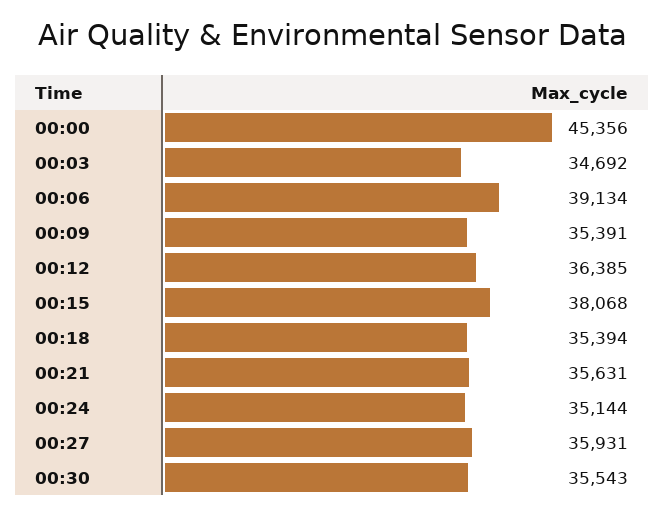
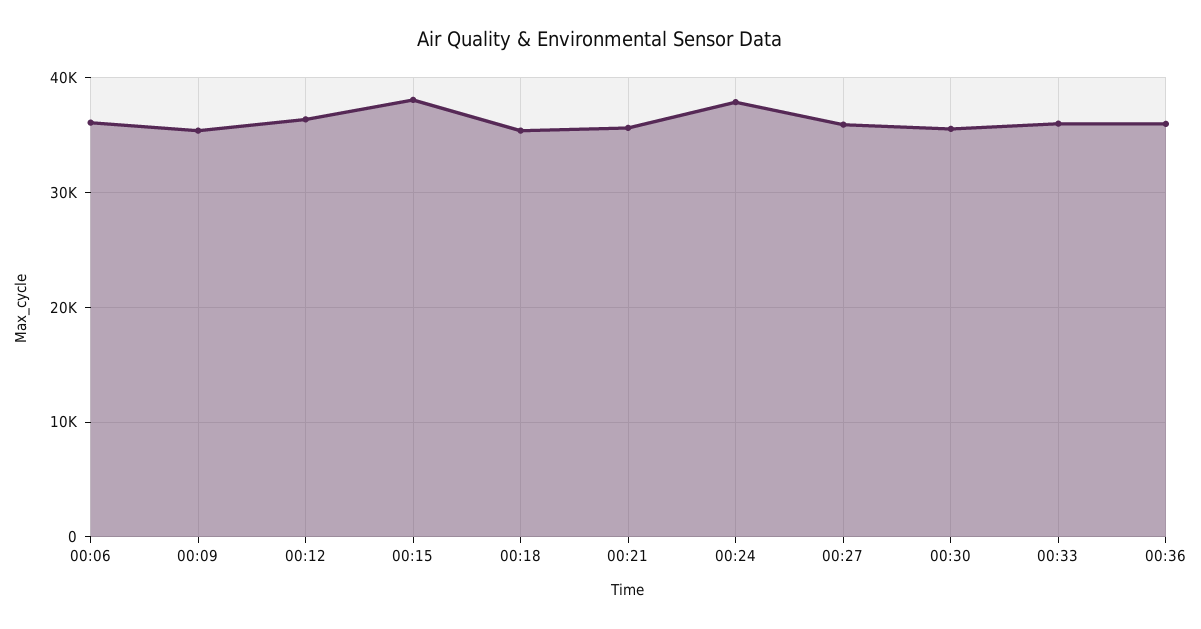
00:00: 45356 -> none
00:03: 34692 -> none
00:06: 39134 -> 36000
00:24: 35144 -> 38000
00:33: none -> 36000
00:36: none -> 36000

